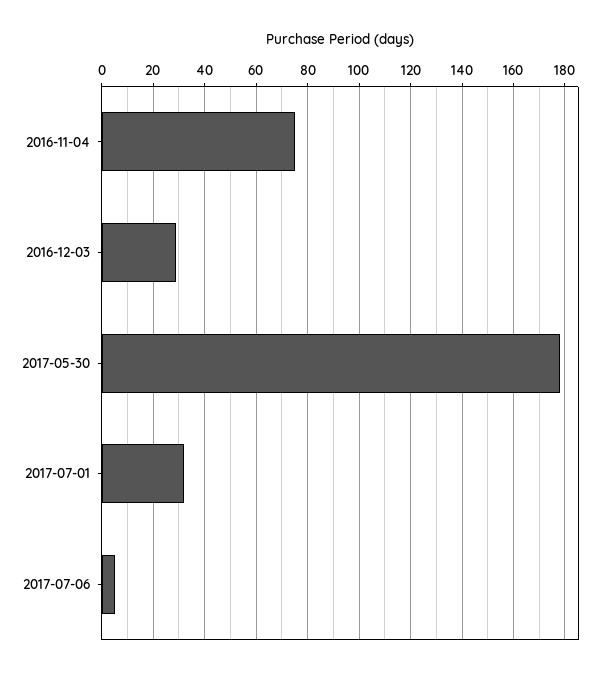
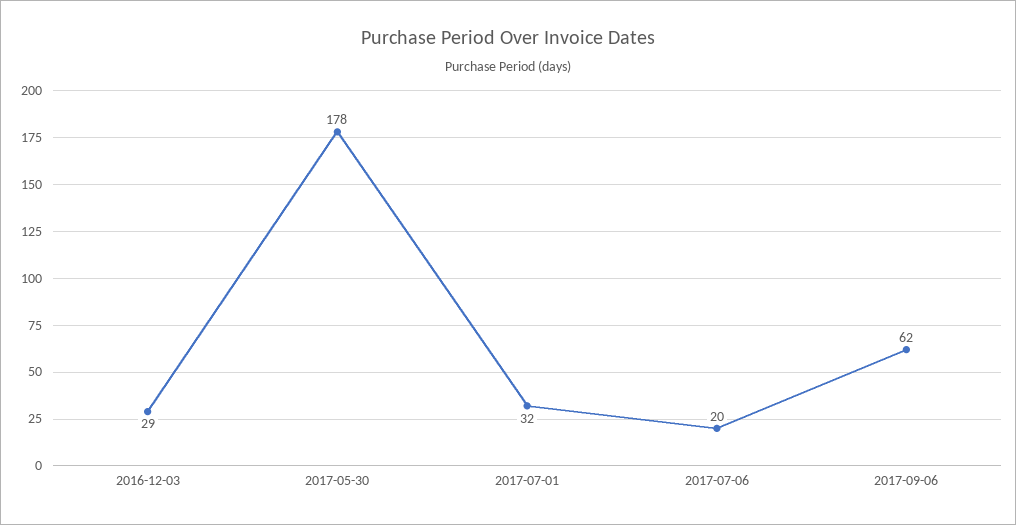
2016-11-04: 75 -> none
2017-07-06: 5 -> 20
2017-09-06: none -> 62

